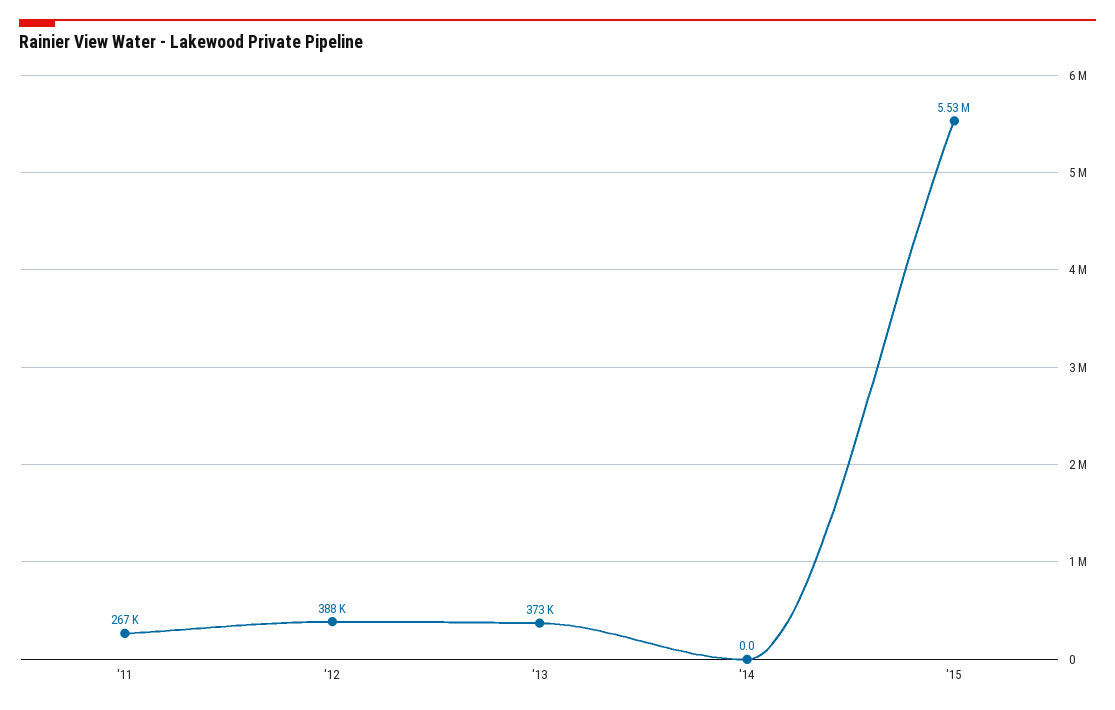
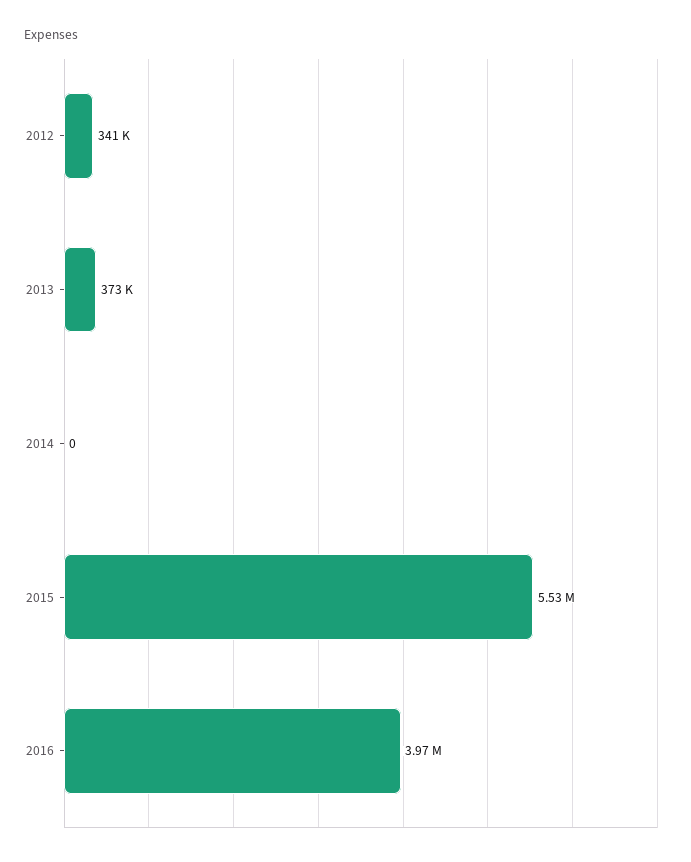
'11: 267000 -> none
'12: 388000 -> 341000
2016: none -> 3970000

